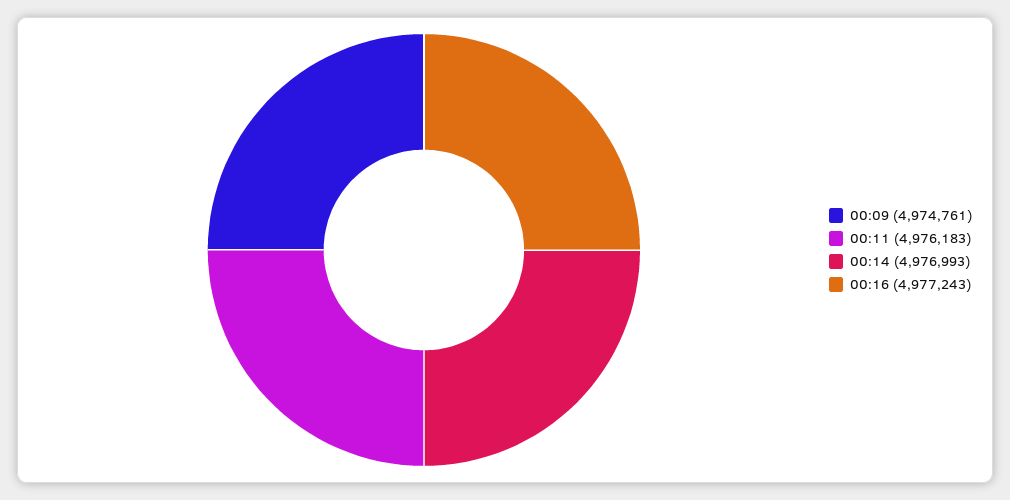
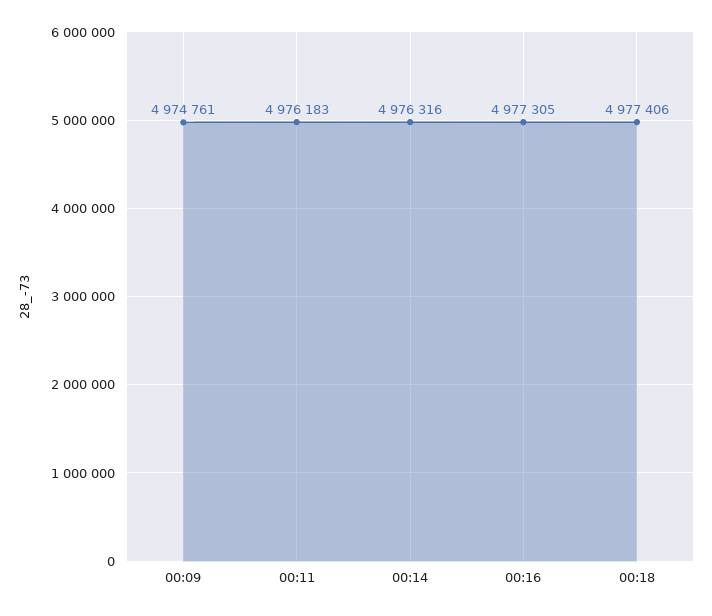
00:14: 4976993 -> 4976316
00:16: 4977243 -> 4977305
00:18: none -> 4977406

